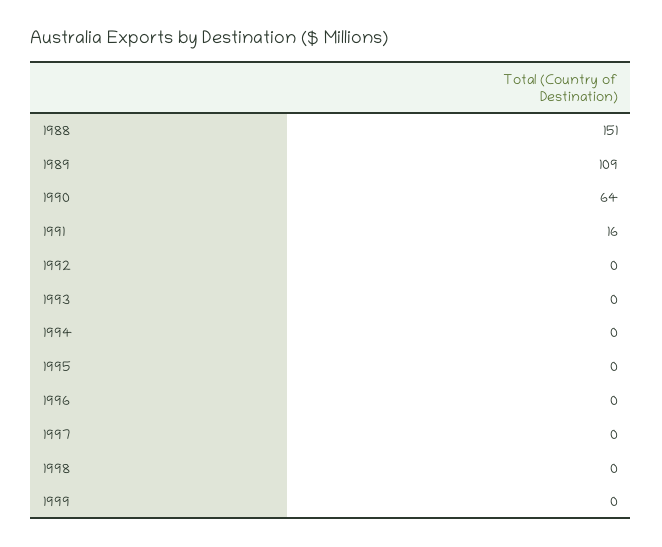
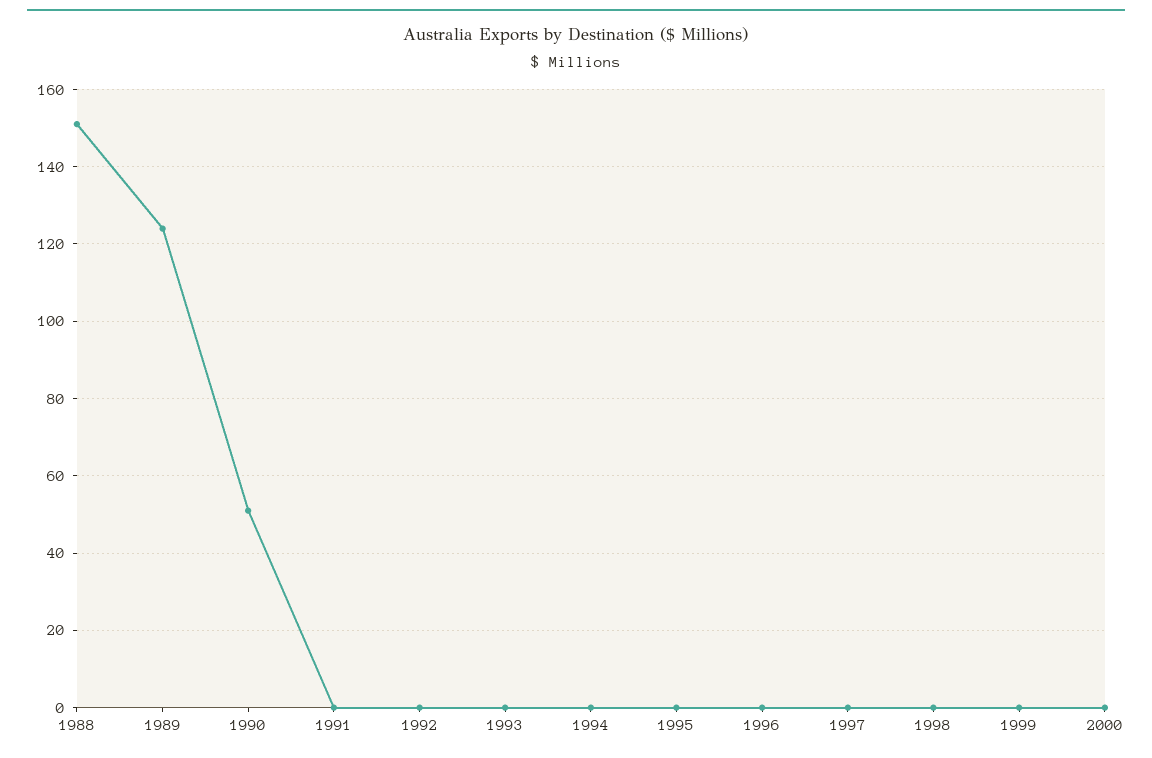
1989: 109 -> 125
1990: 64 -> 50
1991: 16 -> 0
2000: none -> 0

